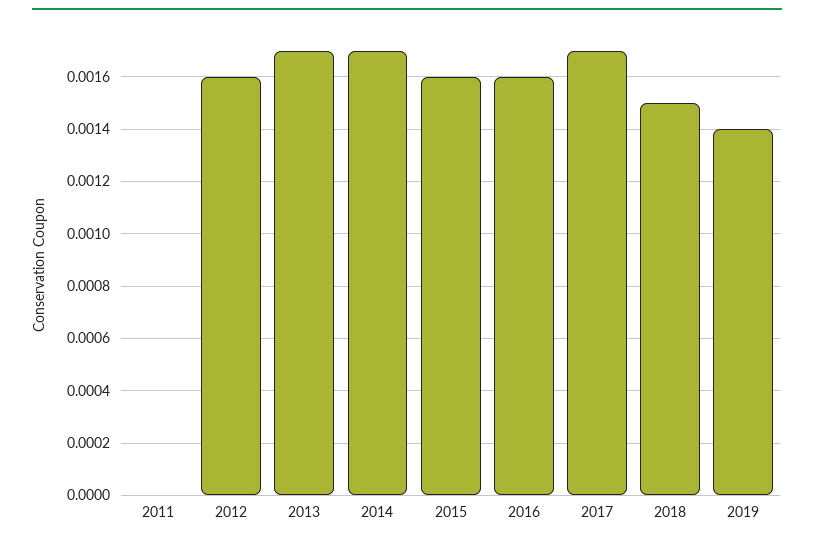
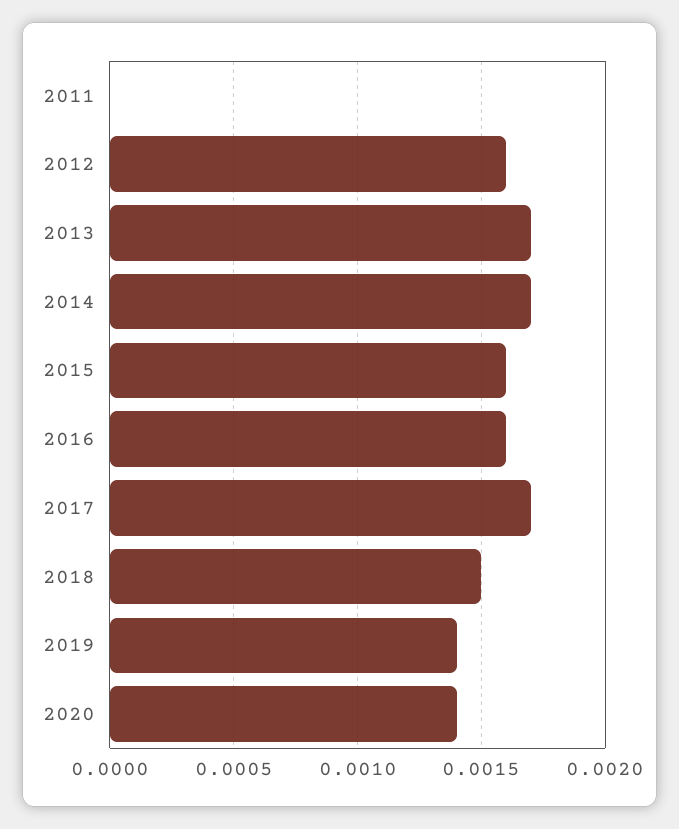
2020: none -> 0.0014

